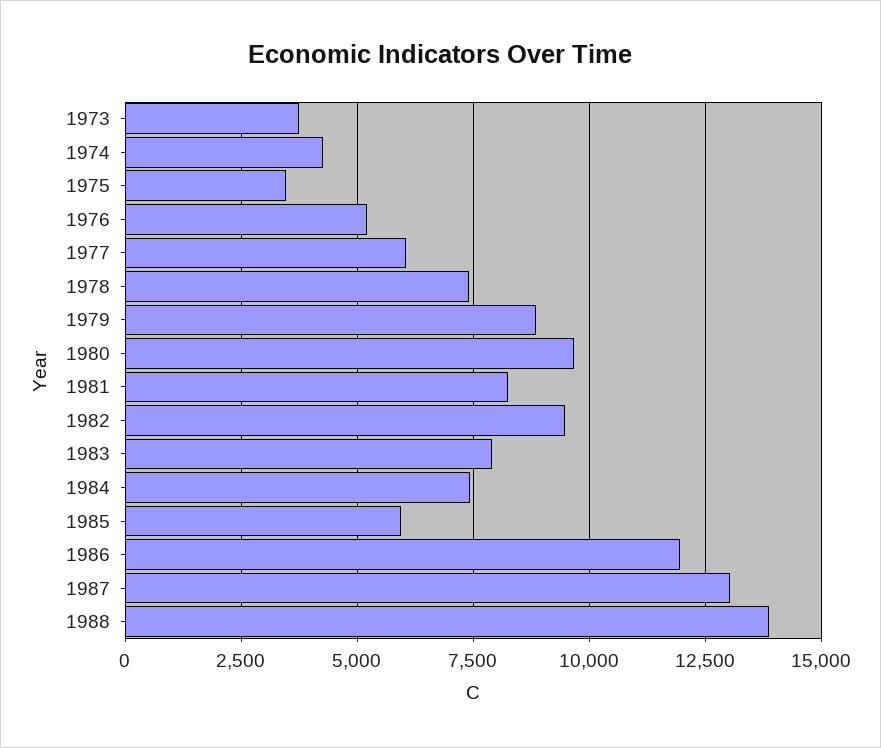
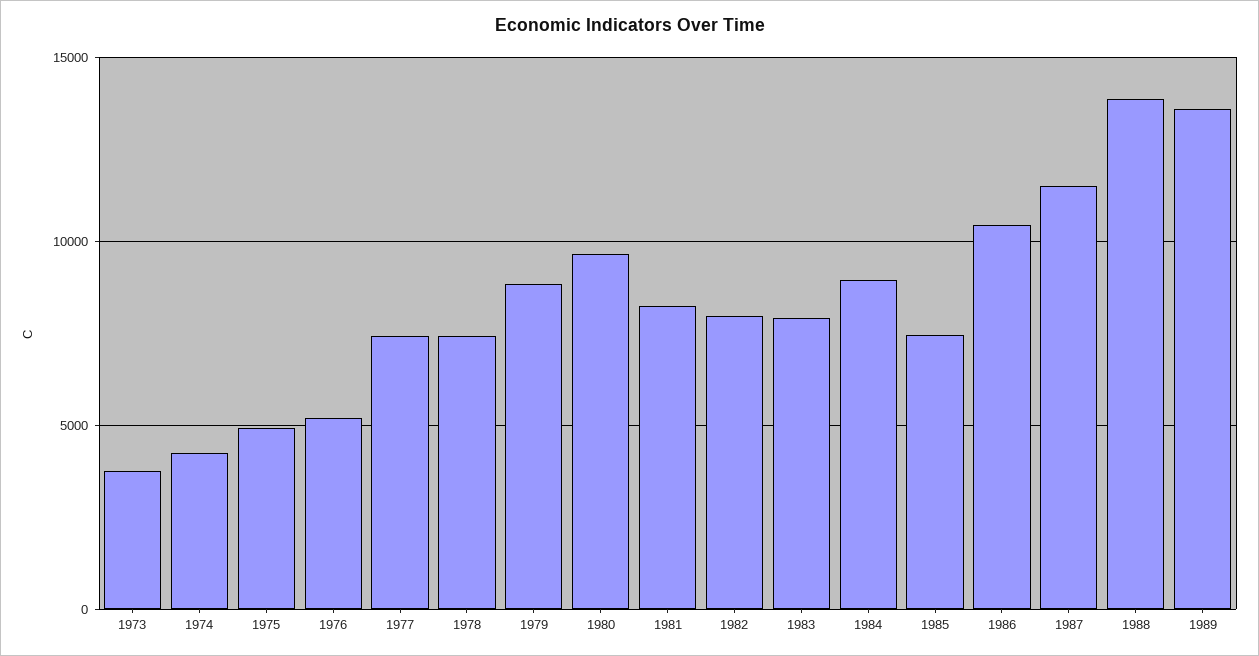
1975: 3500 -> 5000
1977: 6000 -> 7500
1982: 9500 -> 8000
1984: 7500 -> 9000
1985: 6000 -> 7500
1986: 12000 -> 10500
1987: 13000 -> 11500
1989: none -> 13500

